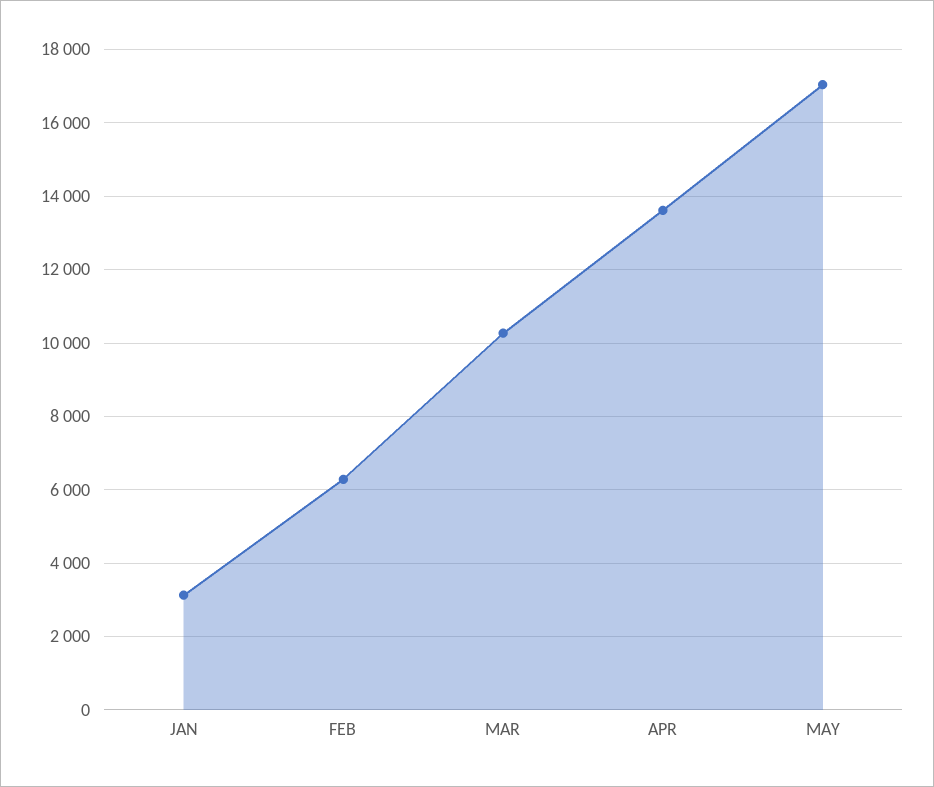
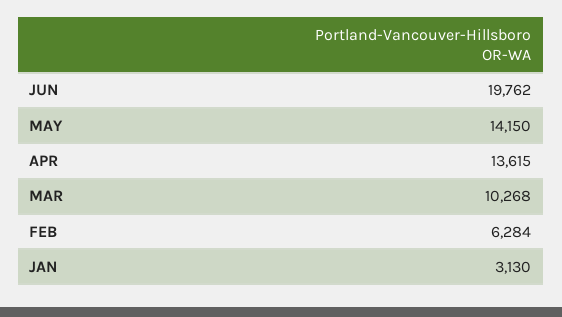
MAY: 17000 -> 14150
JUN: none -> 19762

